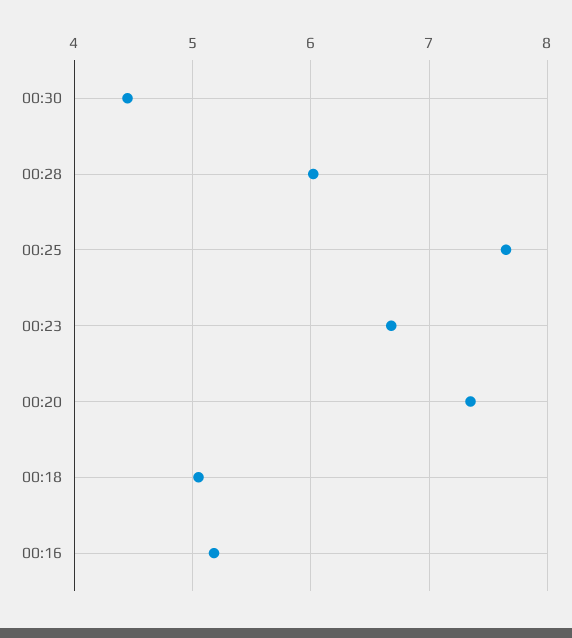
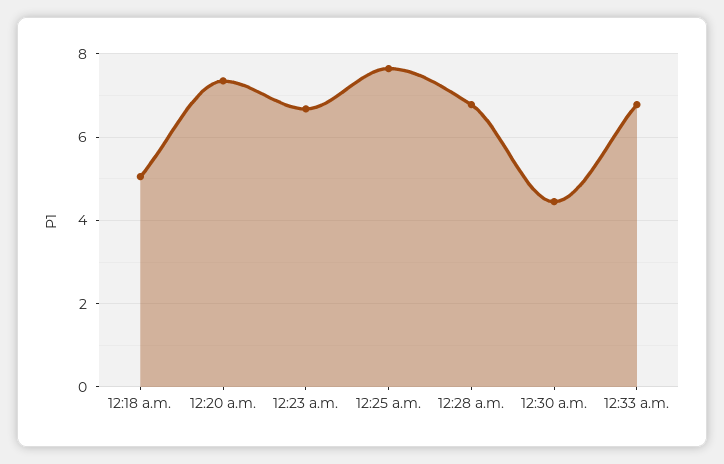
00:28: 6 -> 6.8
00:16: 5.2 -> none
12:33 a.m.: none -> 6.8

